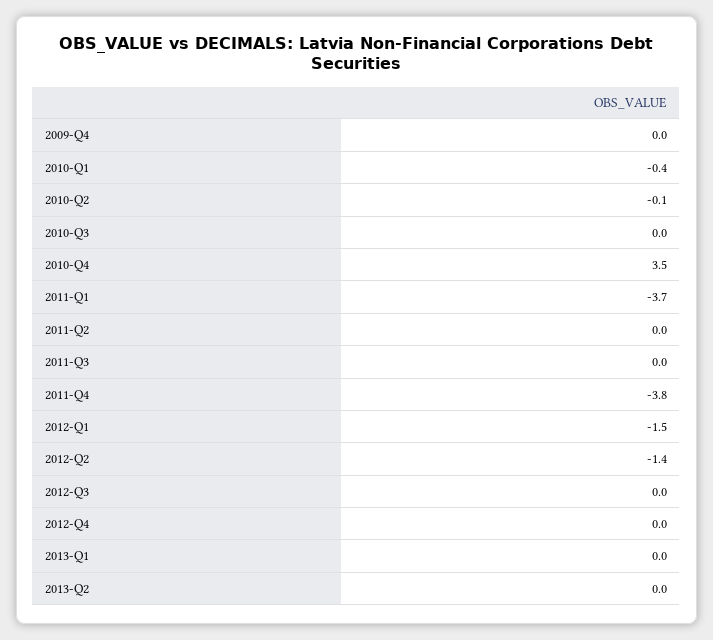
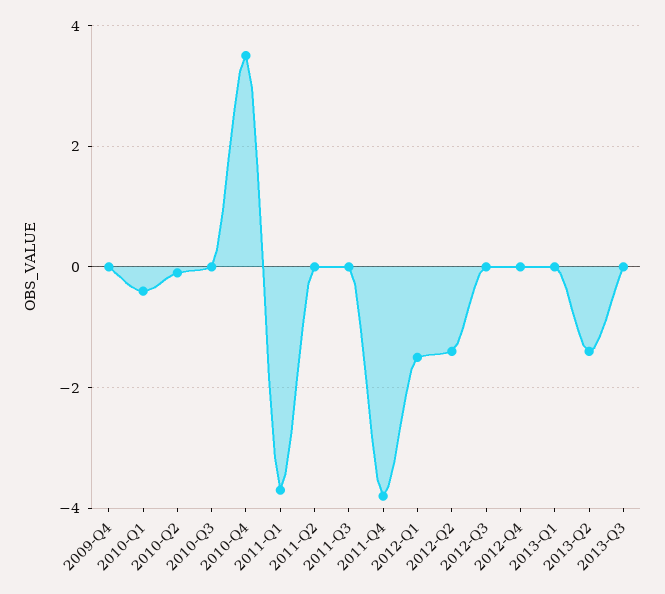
2013-Q2: 0 -> -1.5
2013-Q3: none -> 0

